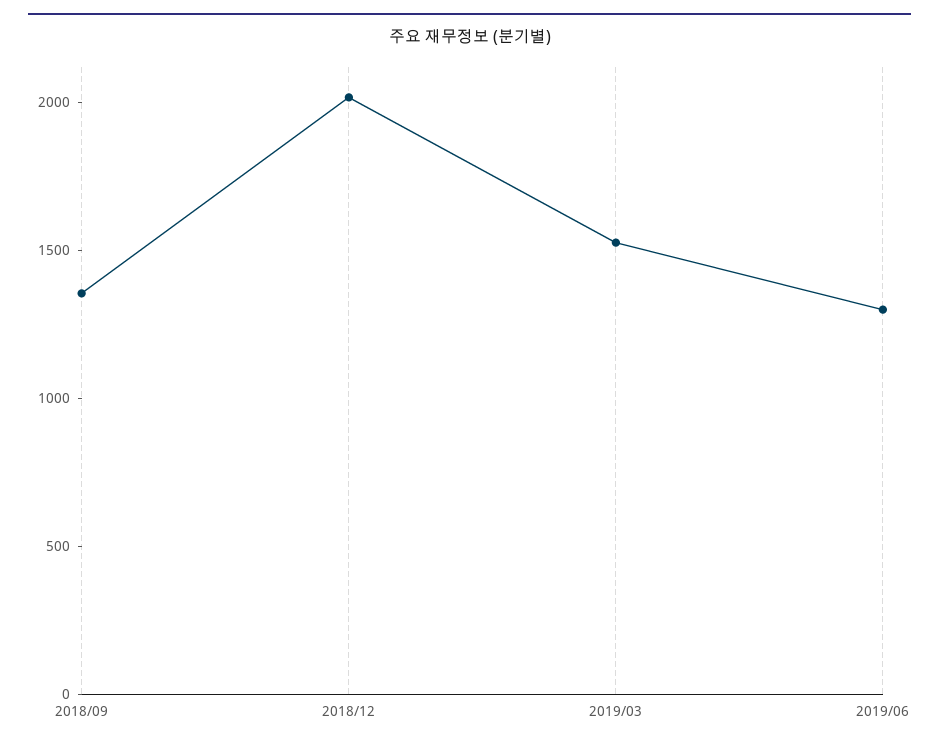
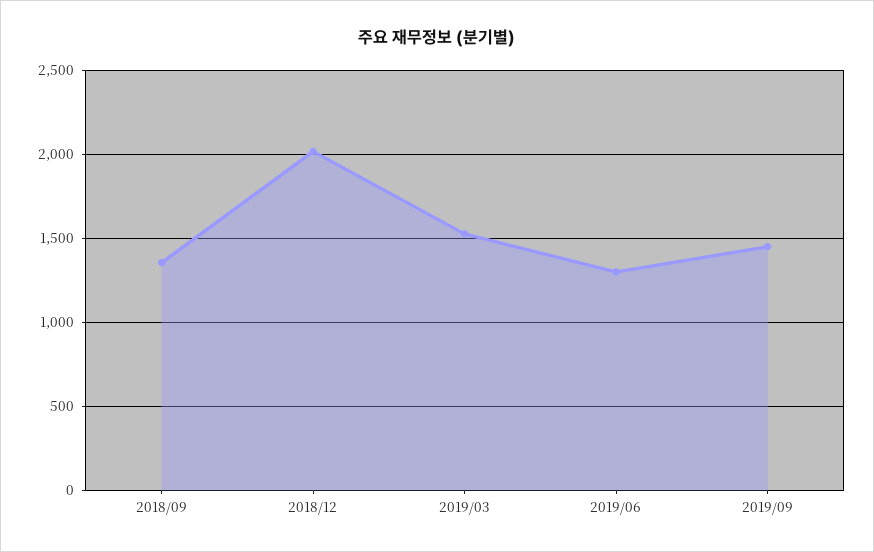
2019/09: none -> 1450

